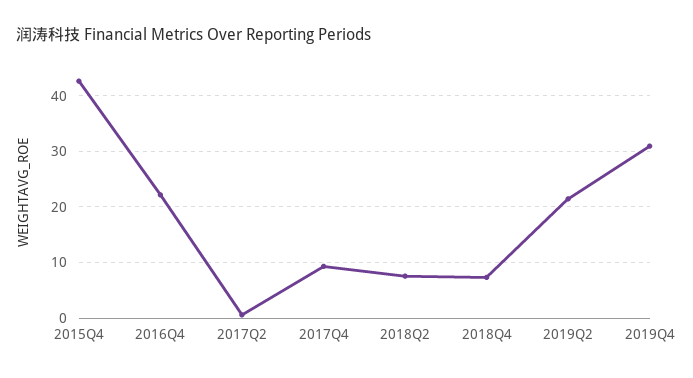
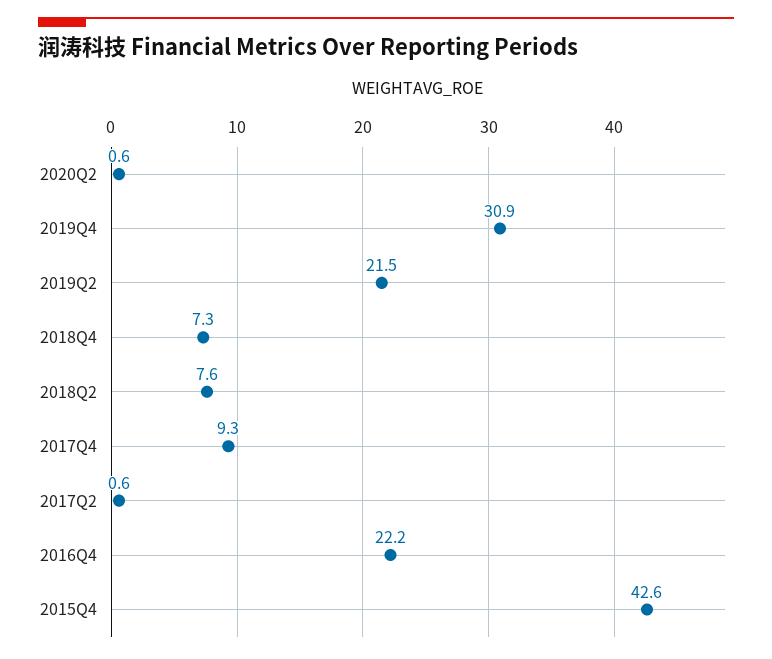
2020Q2: none -> 0.6

